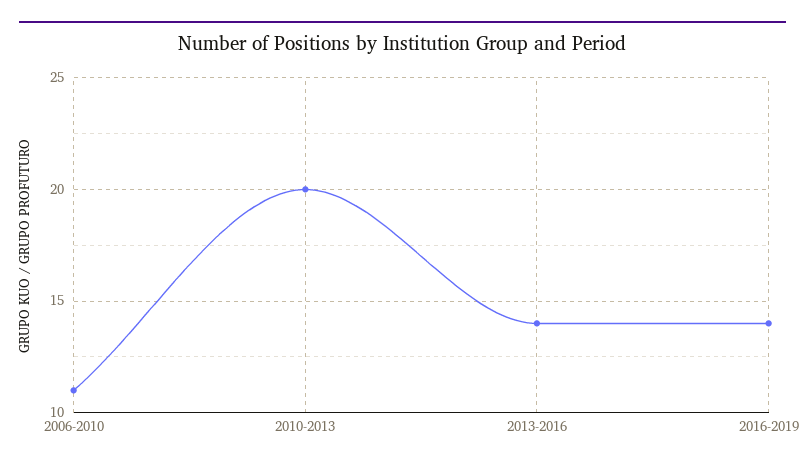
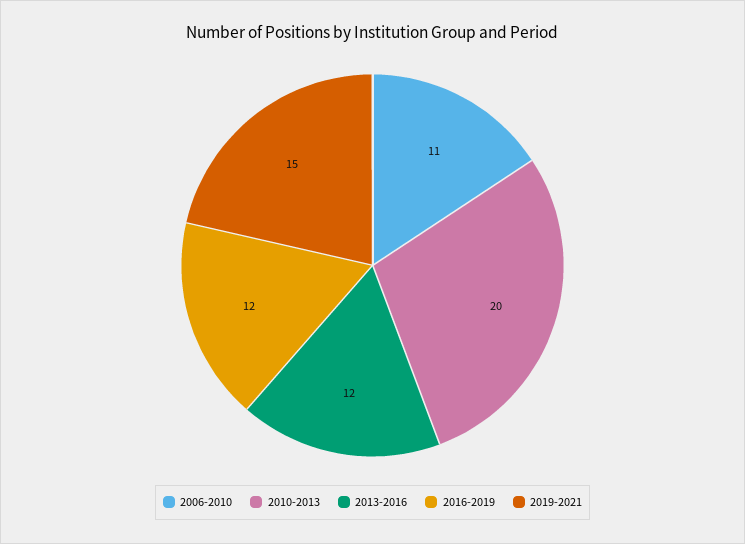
2013-2016: 14 -> 12
2016-2019: 14 -> 12
2019-2021: none -> 15

